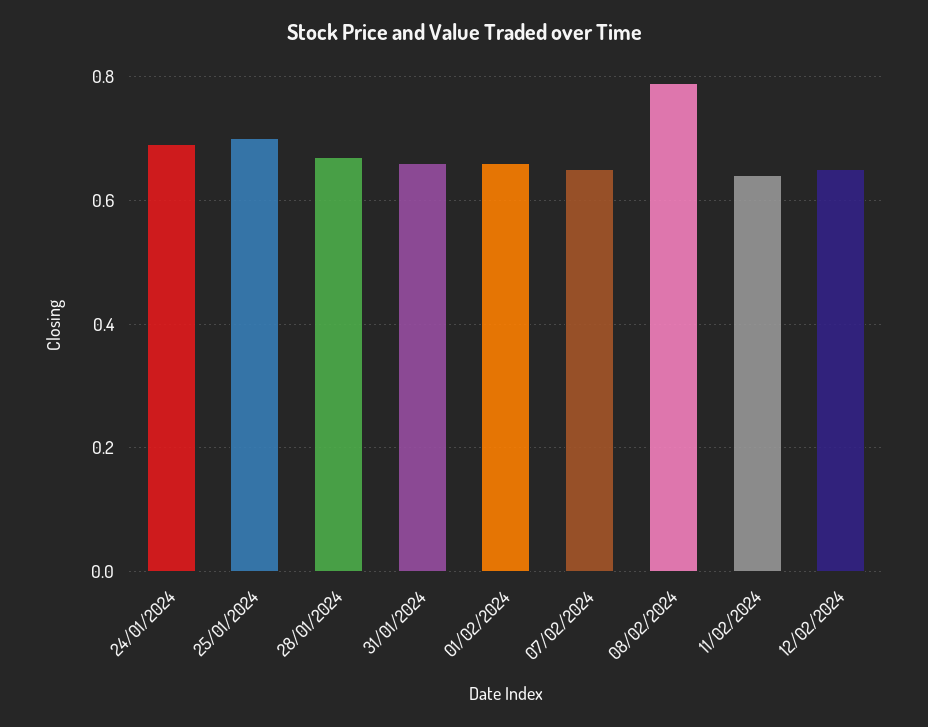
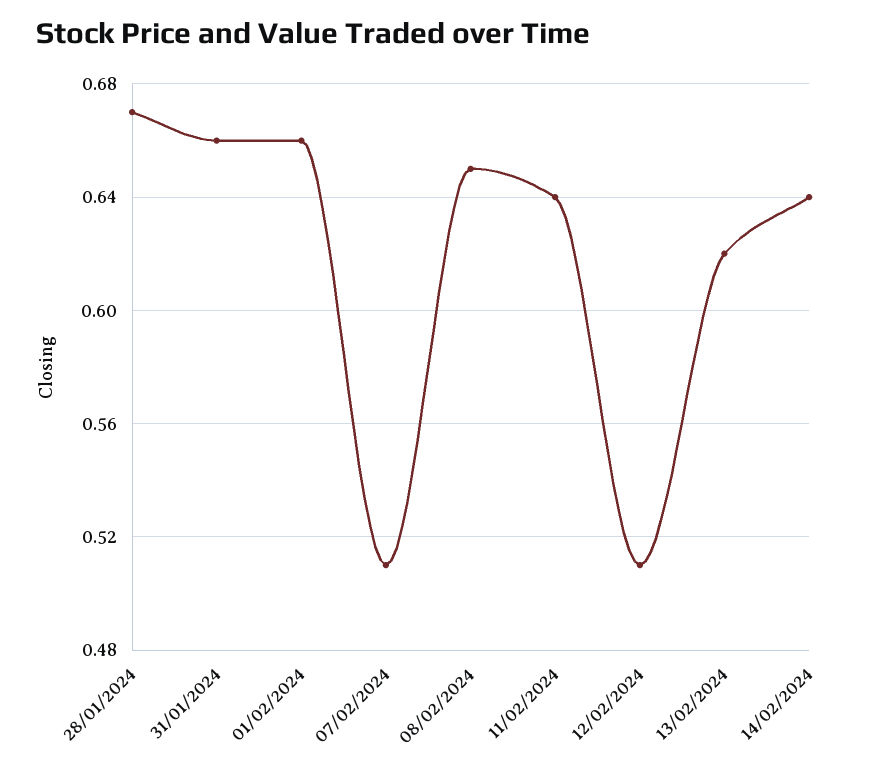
24/01/2024: 0.7 -> none
25/01/2024: 0.7 -> none
07/02/2024: 0.65 -> 0.51
08/02/2024: 0.8 -> 0.65
12/02/2024: 0.65 -> 0.51
13/02/2024: none -> 0.62
14/02/2024: none -> 0.64

